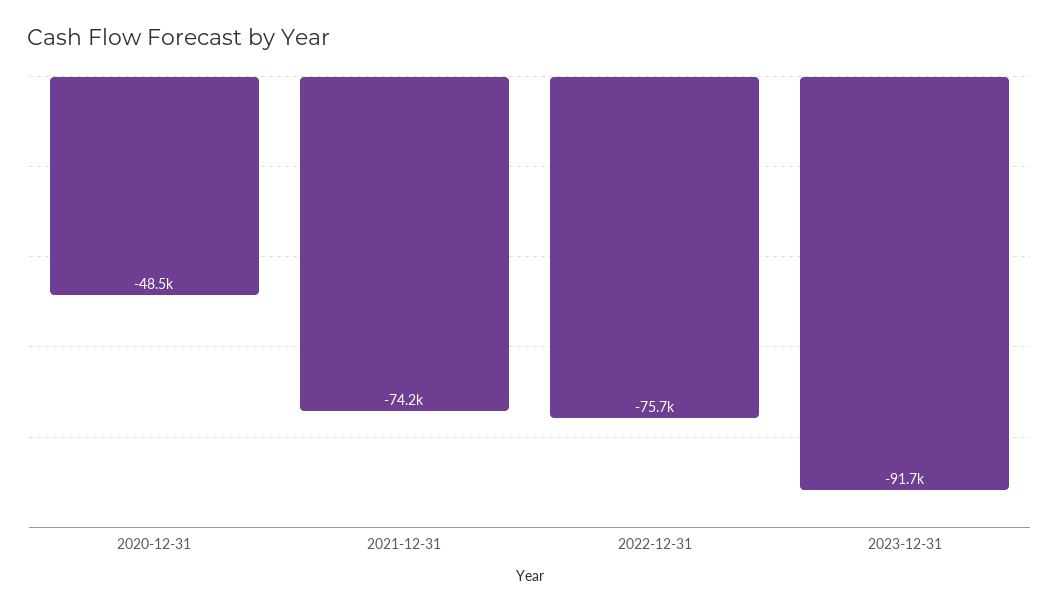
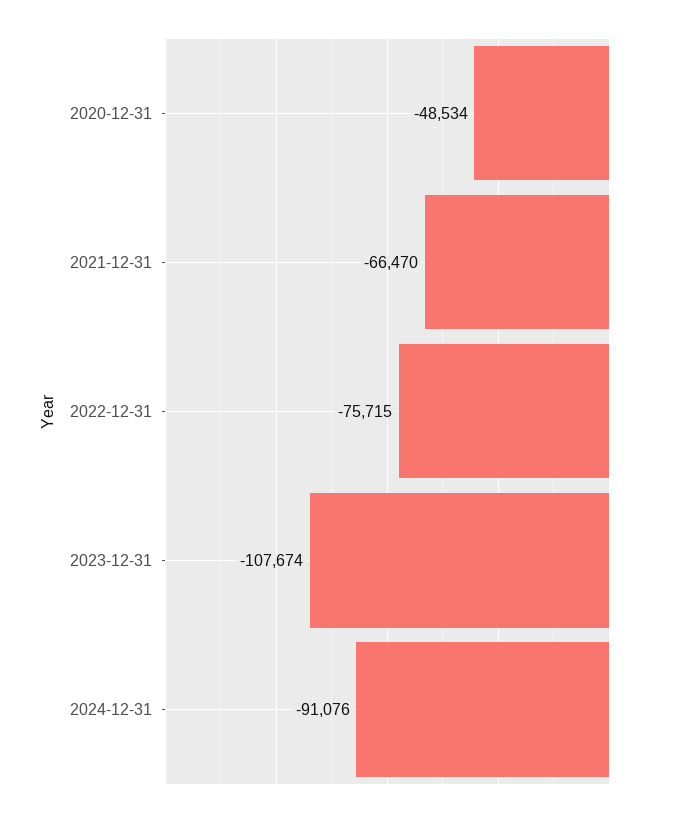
2021-12-31: -74200 -> -66470
2023-12-31: -91700 -> -107674
2024-12-31: none -> -91076

